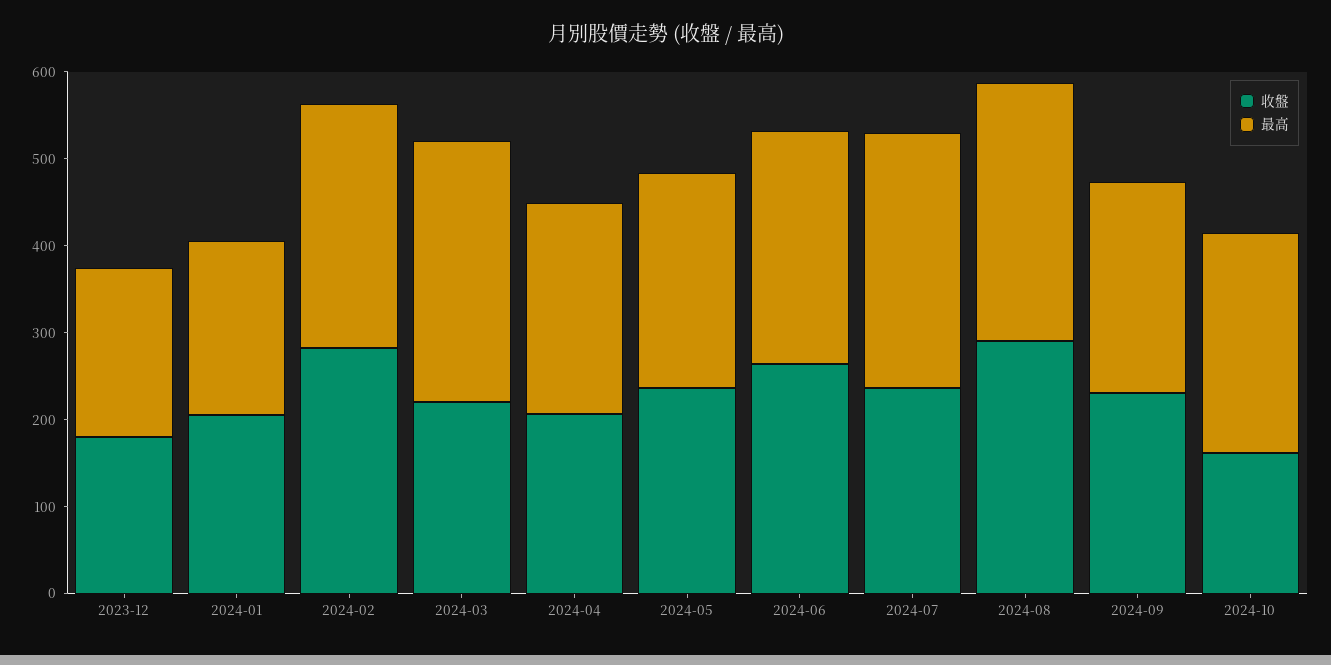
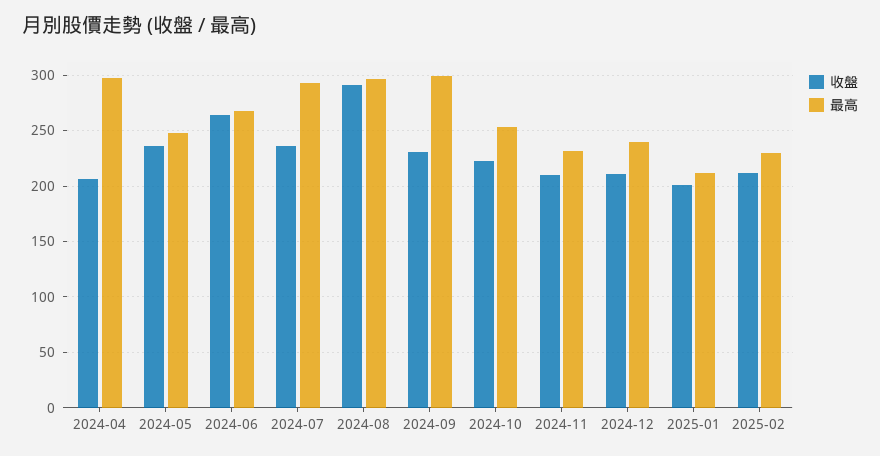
收盤, 2023-12: 180 -> none
最高, 2023-12: 200 -> none
收盤, 2024-01: 200 -> none
最高, 2024-01: 200 -> none
收盤, 2024-02: 280 -> none
最高, 2024-02: 280 -> none
收盤, 2024-03: 220 -> none
最高, 2024-03: 300 -> none
最高, 2024-04: 240 -> 300
最高, 2024-09: 240 -> 300
收盤, 2024-10: 160 -> 220
收盤, 2024-11: none -> 210
最高, 2024-11: none -> 230
收盤, 2024-12: none -> 210
最高, 2024-12: none -> 240
收盤, 2025-01: none -> 200
最高, 2025-01: none -> 210
收盤, 2025-02: none -> 210
最高, 2025-02: none -> 230

